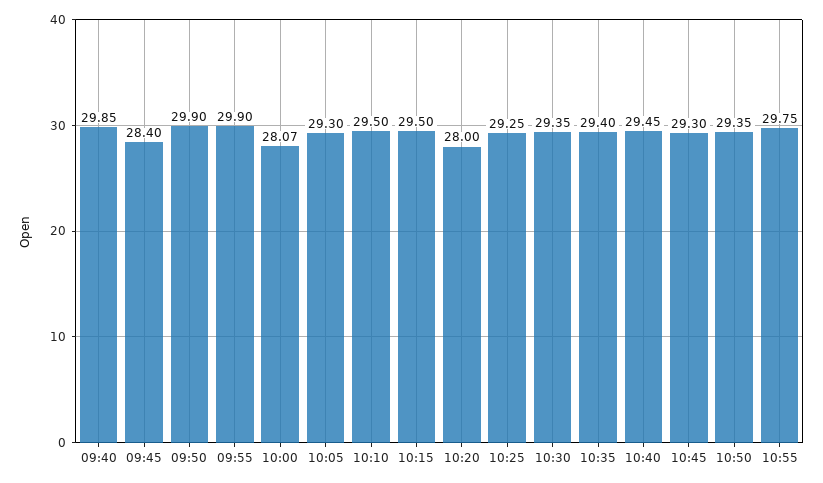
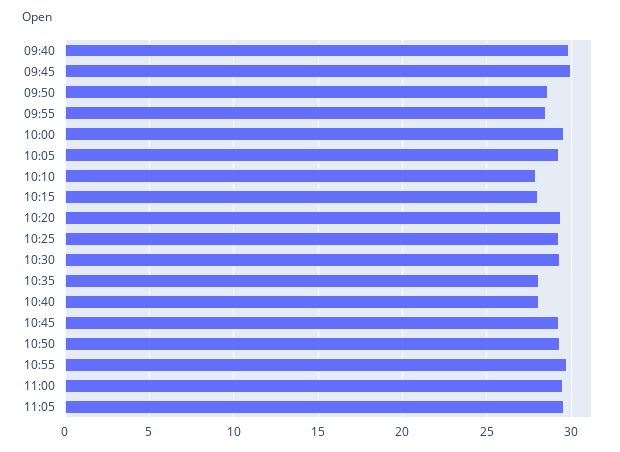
09:45: 28.4 -> 30
09:50: 29.9 -> 28.5
09:55: 29.9 -> 28.5
10:00: 28.07 -> 29.5
10:10: 29.5 -> 28
10:15: 29.5 -> 28
10:20: 28 -> 29.5
10:35: 29.4 -> 28
10:40: 29.45 -> 28
11:00: none -> 29.5
11:05: none -> 29.5

